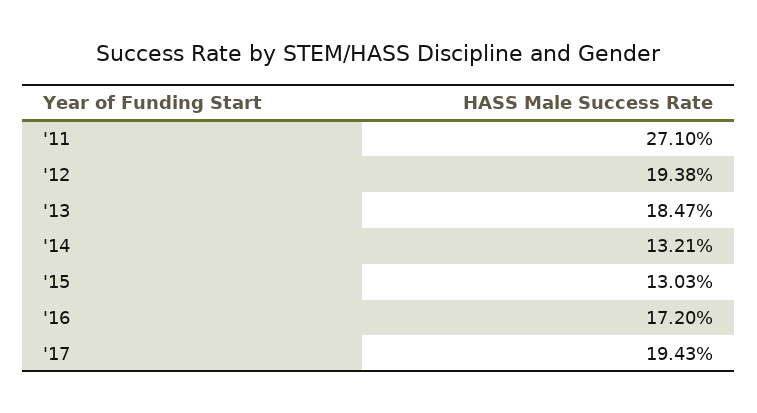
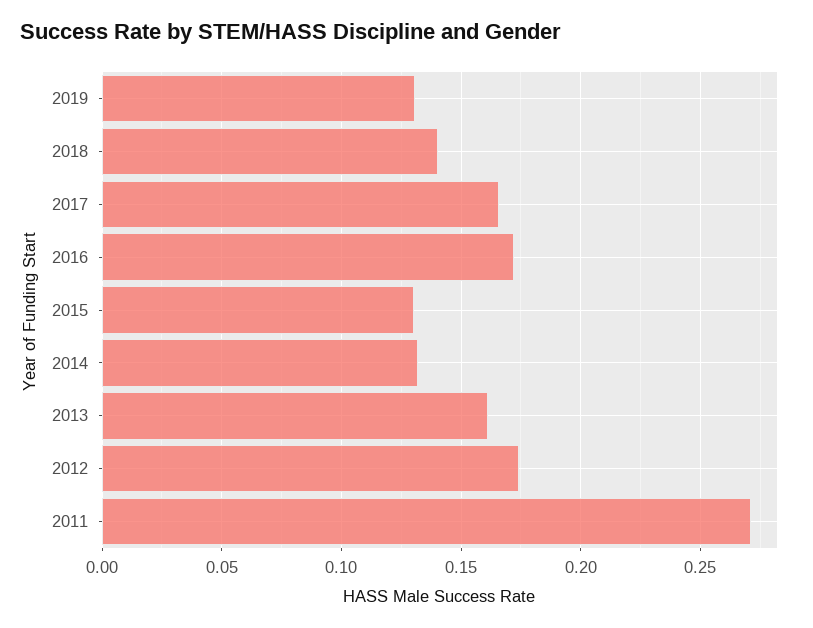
'12: 0.1938 -> 0.175
'13: 0.1847 -> 0.16
'17: 0.1943 -> 0.165
2019: none -> 0.13
2018: none -> 0.14

